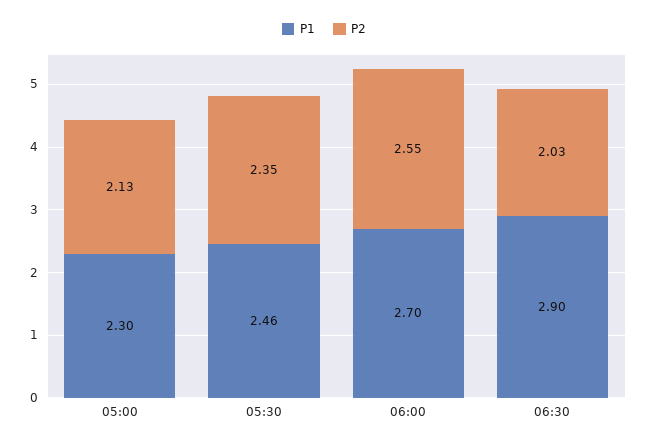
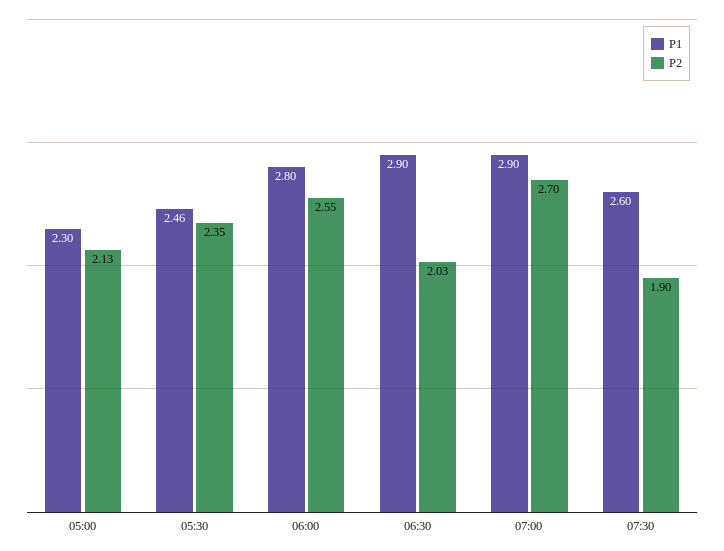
P1, 06:00: 2.7 -> 2.8
P1, 07:00: none -> 2.9
P2, 07:00: none -> 2.7
P1, 07:30: none -> 2.6
P2, 07:30: none -> 1.9

